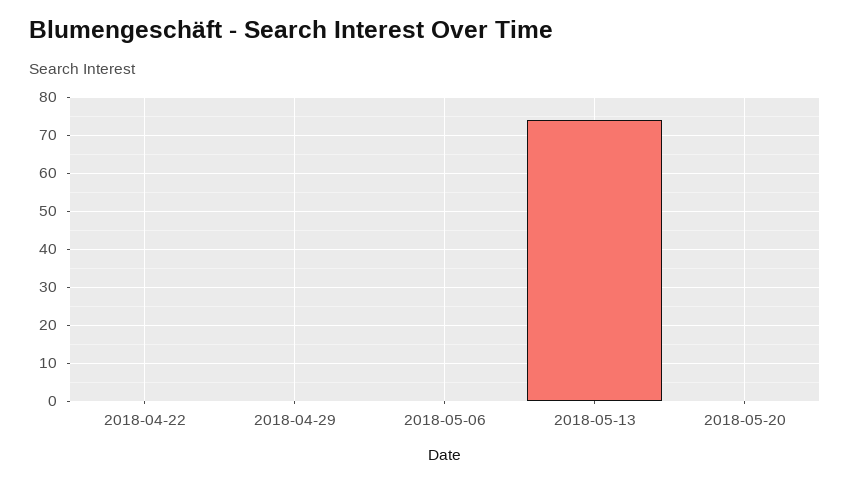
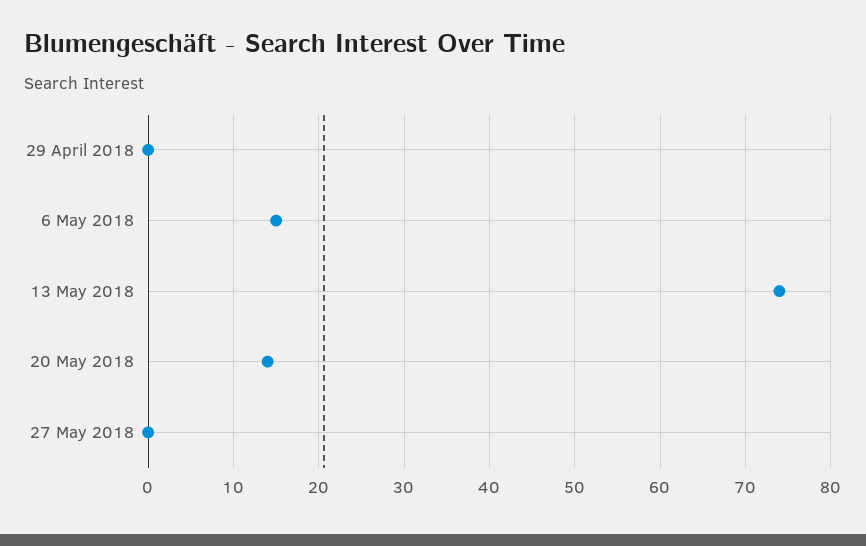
2018-04-22: 0 -> none
2018-05-06: 0 -> 15
2018-05-20: 0 -> 14
27 May 2018: none -> 0

